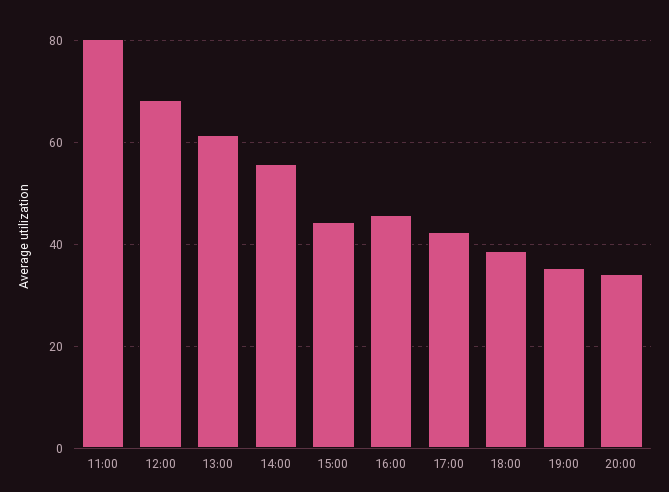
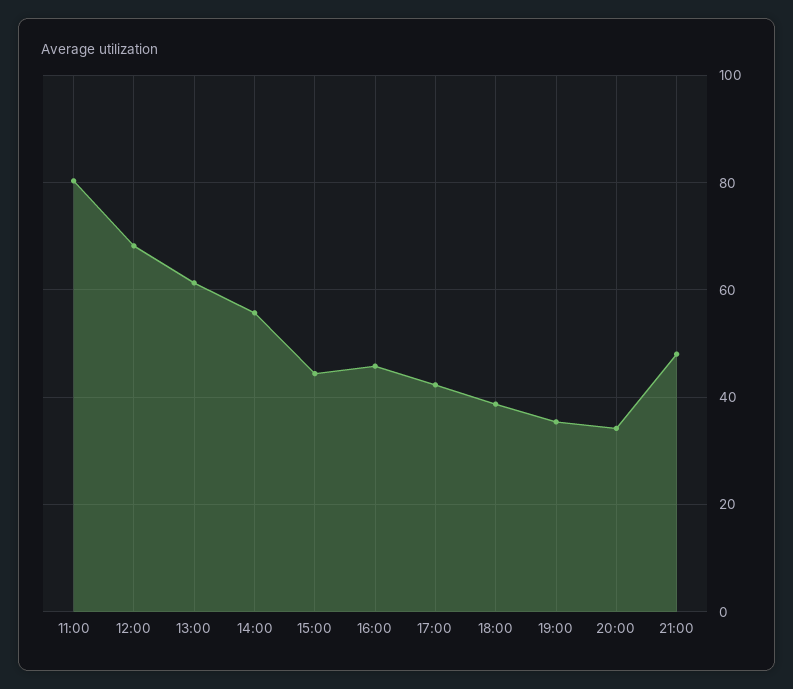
21:00: none -> 48

